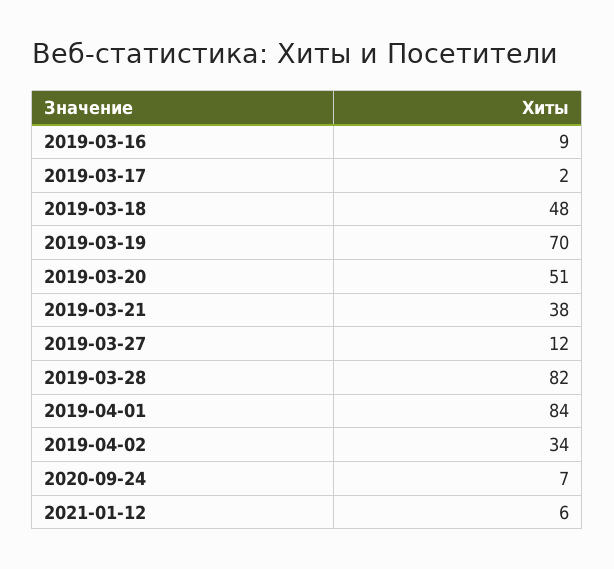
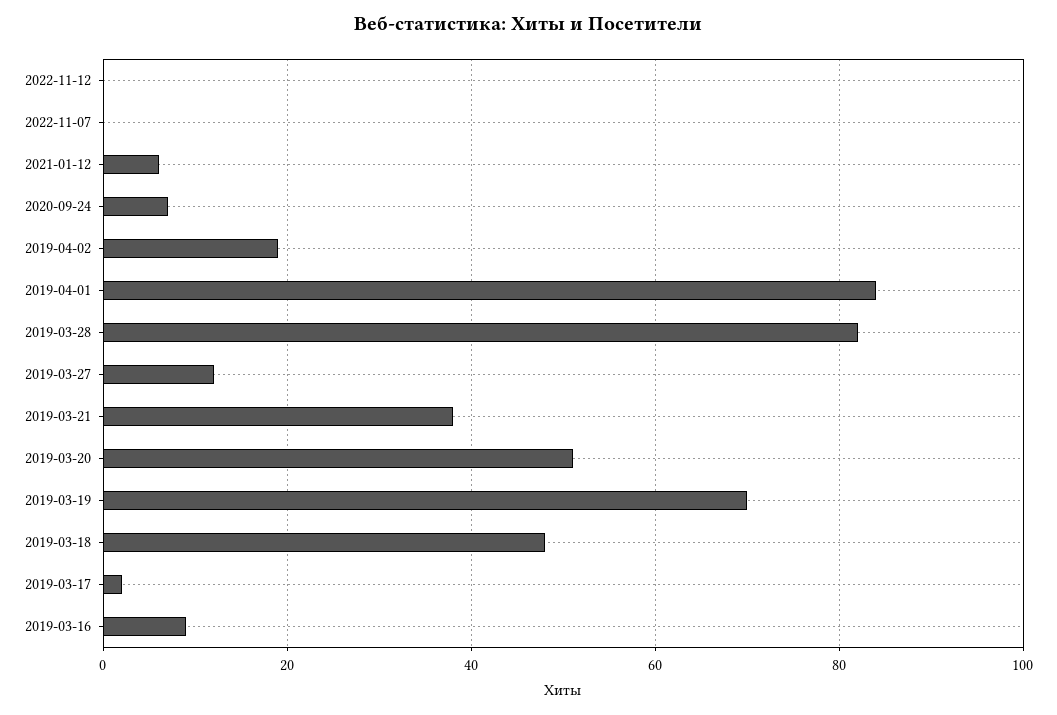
2019-04-02: 34 -> 20
2022-11-12: none -> 0
2022-11-07: none -> 0

